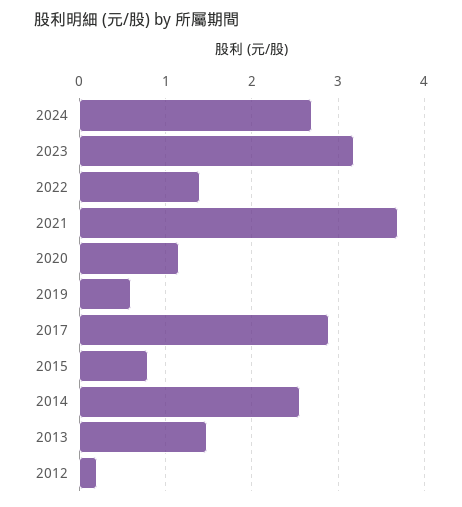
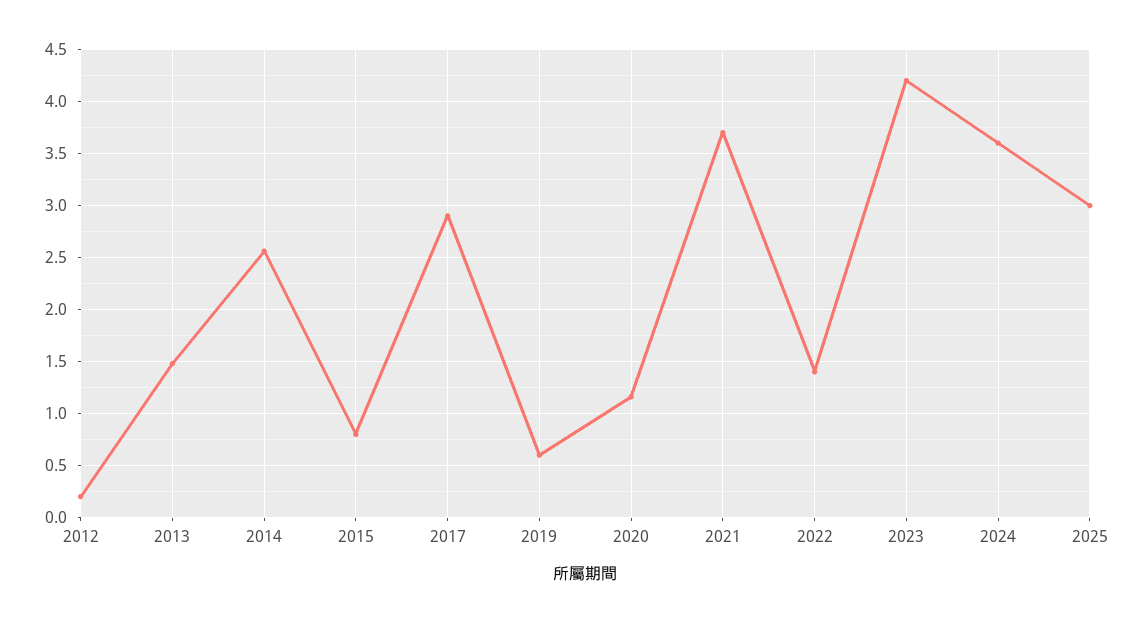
2024: 2.7 -> 3.6
2023: 3.2 -> 4.2
2025: none -> 3

